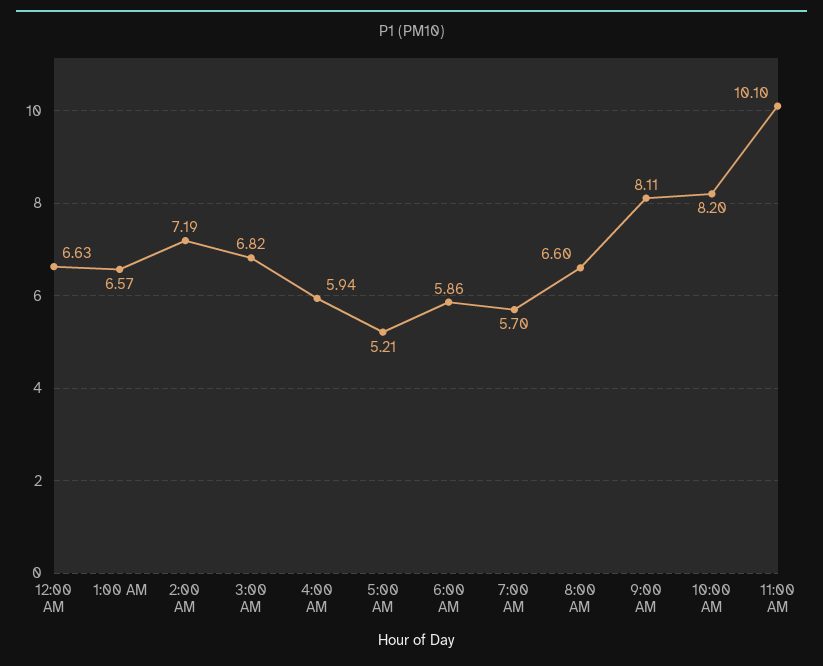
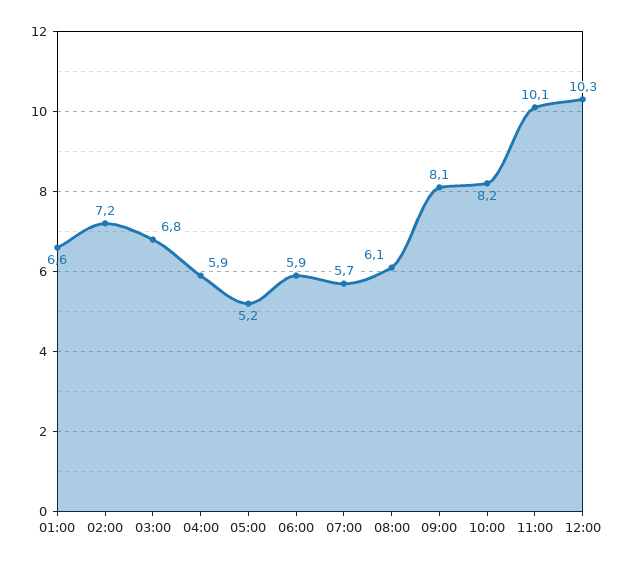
12:00 AM: 6.63 -> none
8:00 AM: 6.6 -> 6.1
12:00: none -> 10.3

